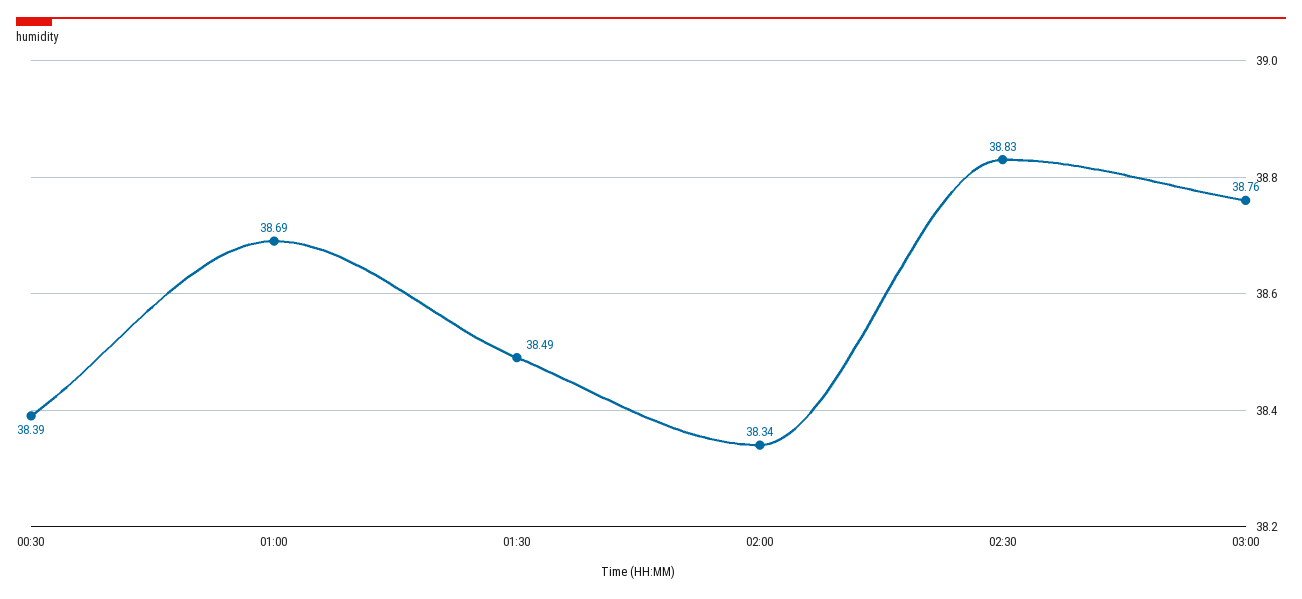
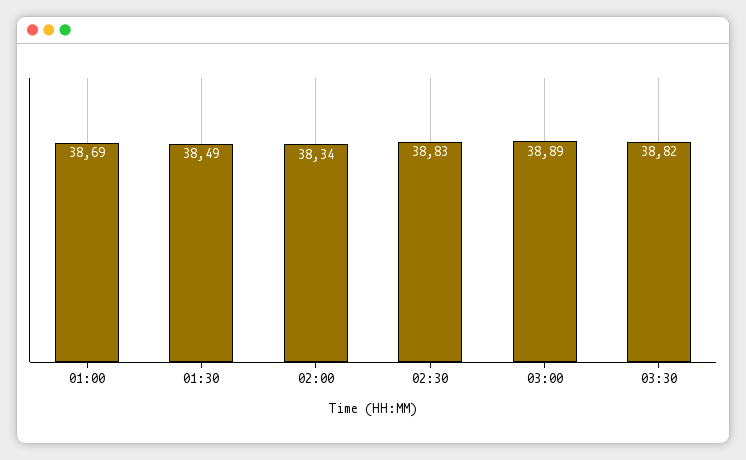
00:30: 38.39 -> none
03:00: 38.76 -> 38.89
03:30: none -> 38.82

